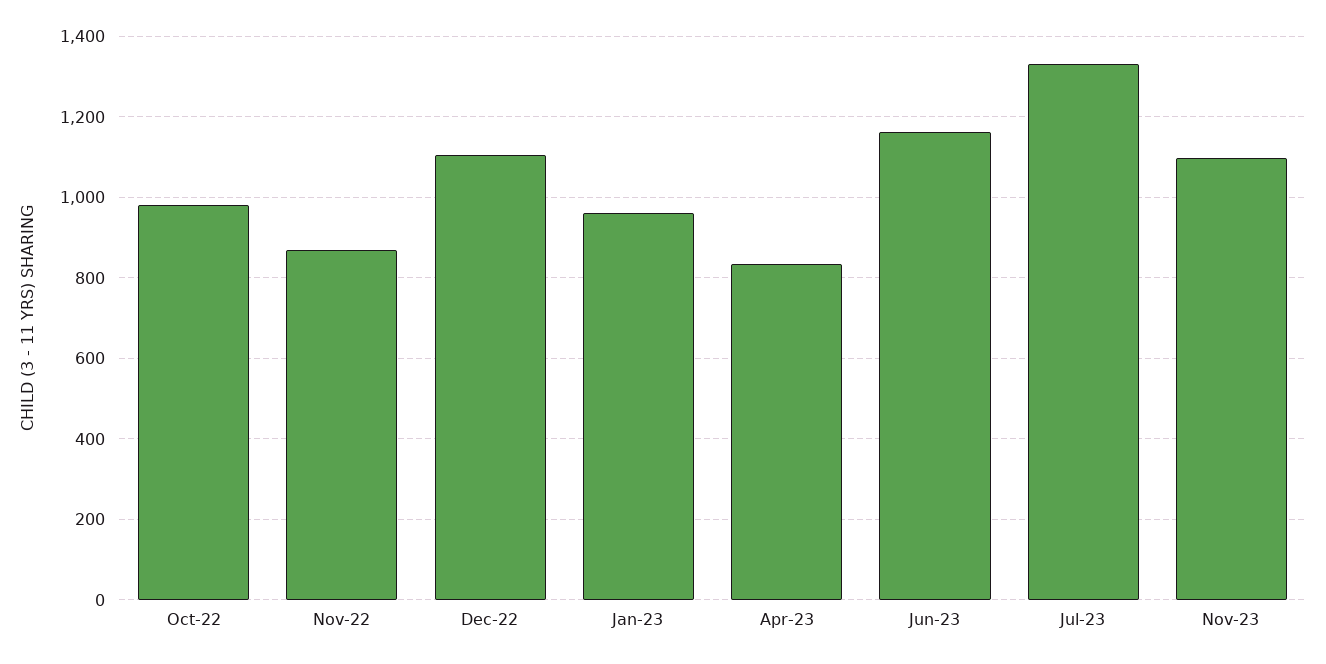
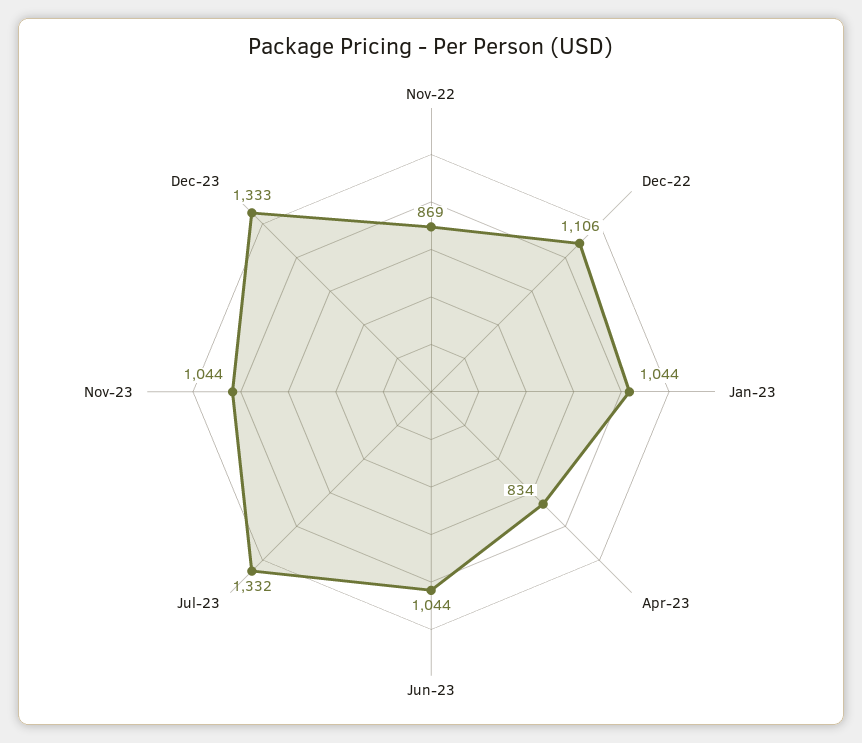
Oct-22: 980 -> none
Jan-23: 960 -> 1044
Jun-23: 1160 -> 1044
Nov-23: 1100 -> 1044
Dec-23: none -> 1333

